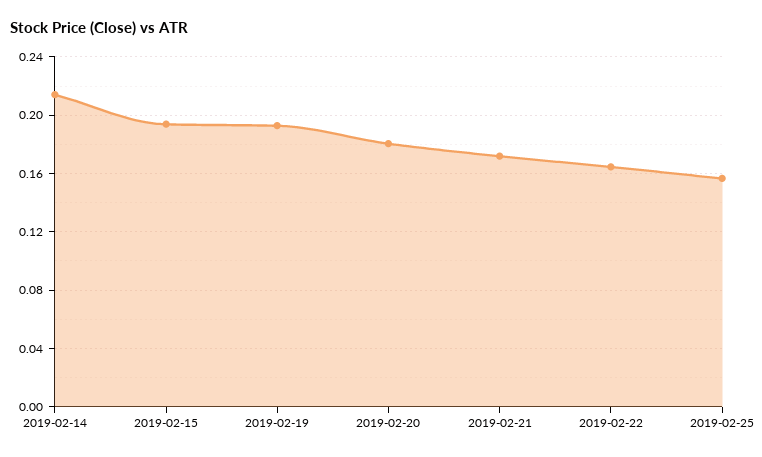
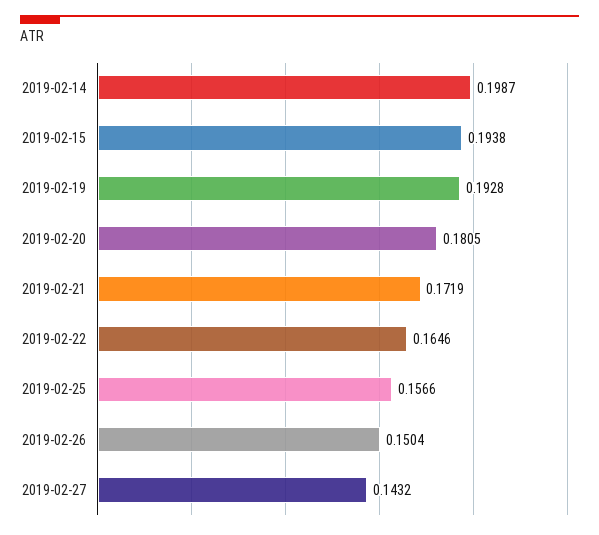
2019-02-14: 0.215 -> 0.1987
2019-02-26: none -> 0.1504
2019-02-27: none -> 0.1432

